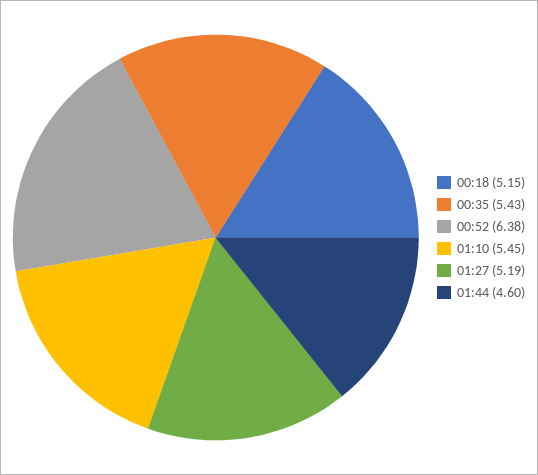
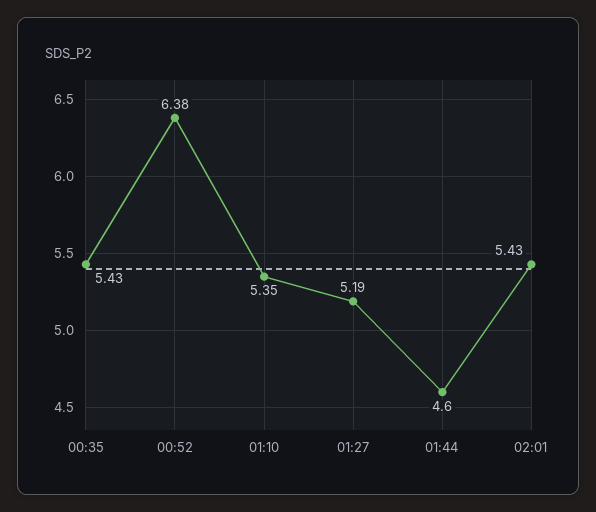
00:18: 5.15 -> none
01:10: 5.45 -> 5.35
02:01: none -> 5.43

